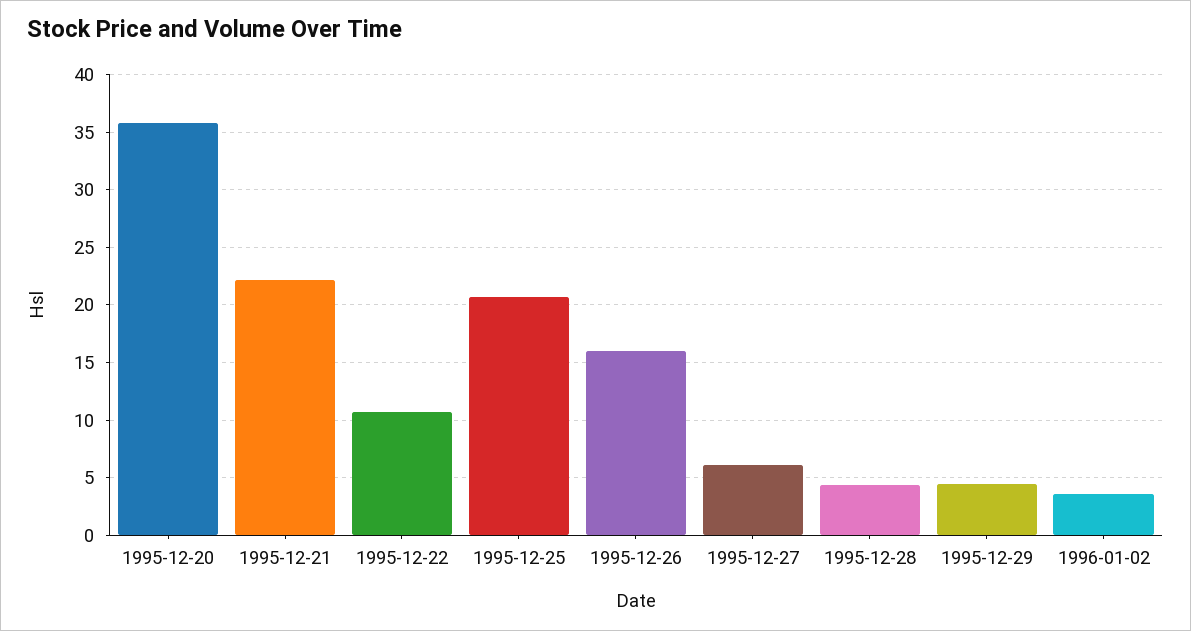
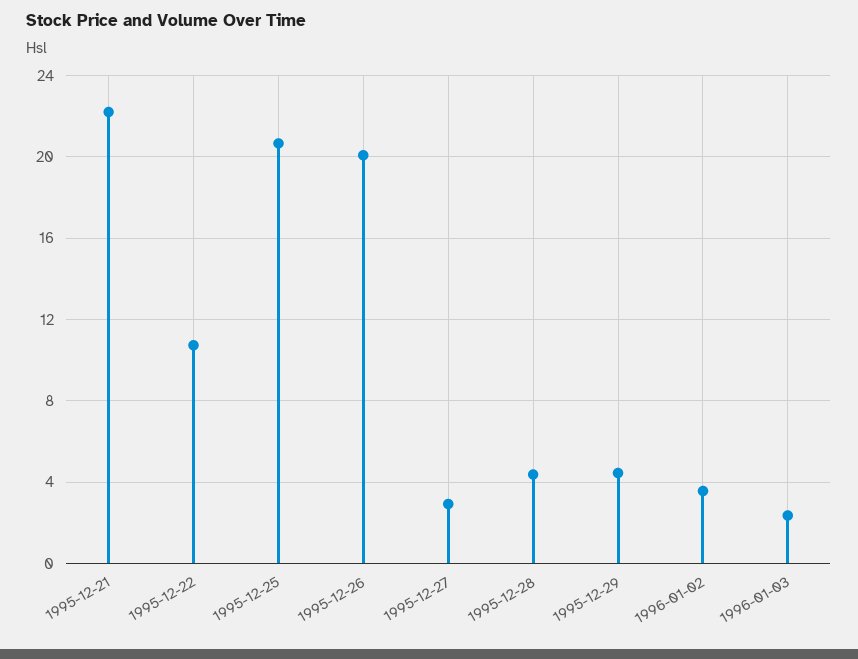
1995-12-20: 36 -> none
1995-12-26: 16 -> 20
1995-12-27: 6 -> 3
1996-01-03: none -> 2.5

